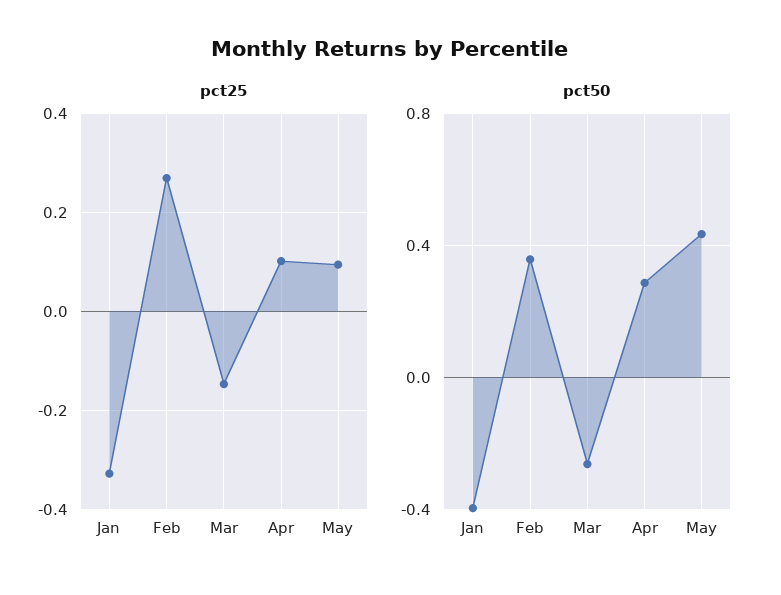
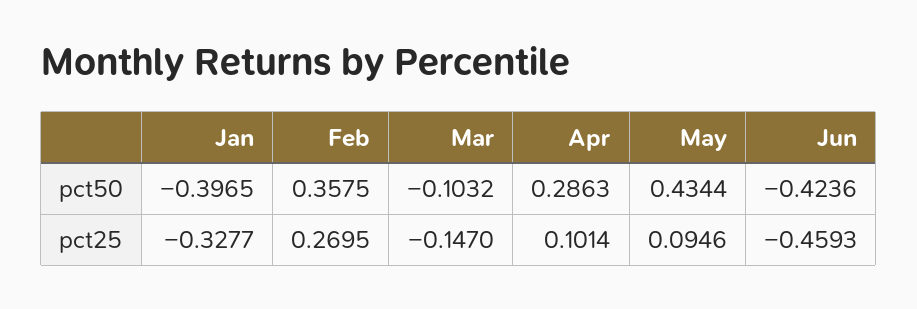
pct50, Mar: -0.25 -> -0.1032
pct50, Jun: none -> -0.4236
pct25, Jun: none -> -0.4593

